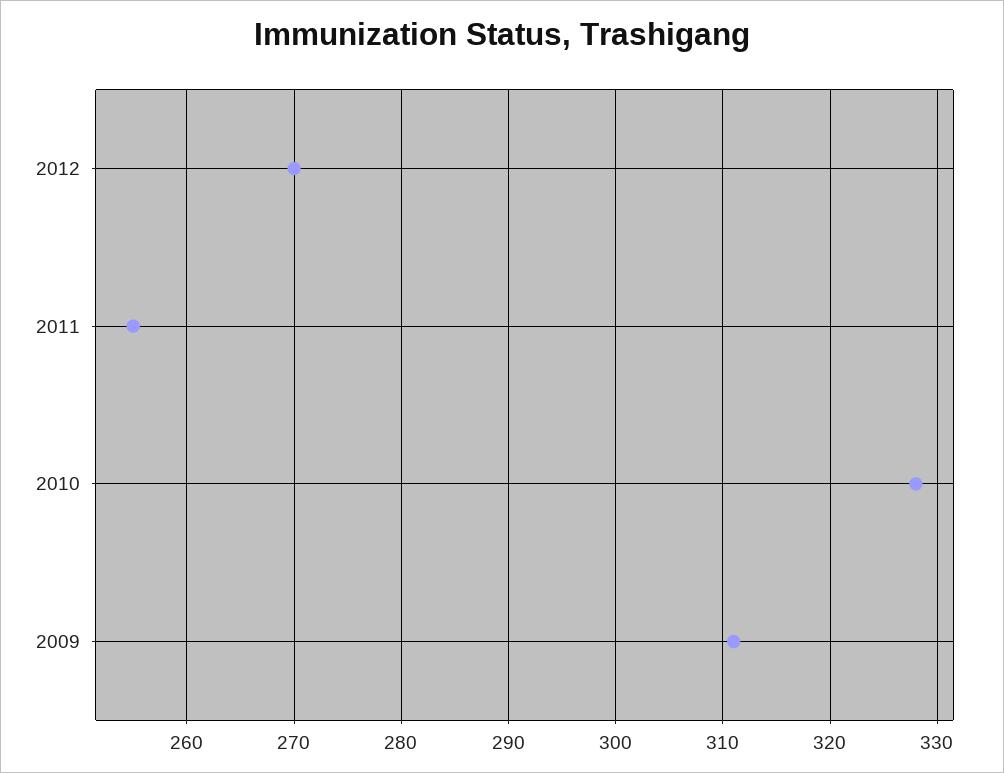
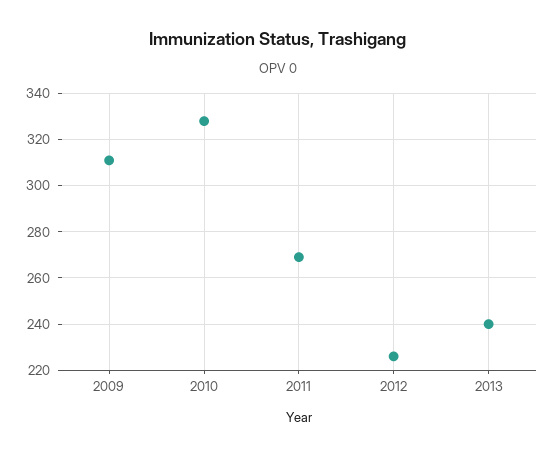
2012: 270 -> 225
2011: 255 -> 270
2013: none -> 240

